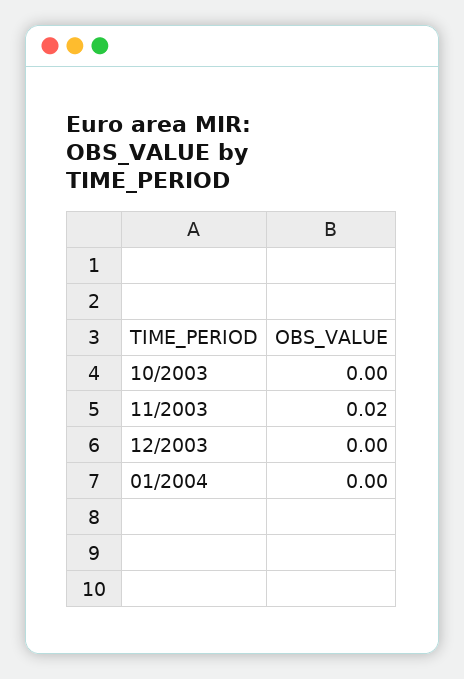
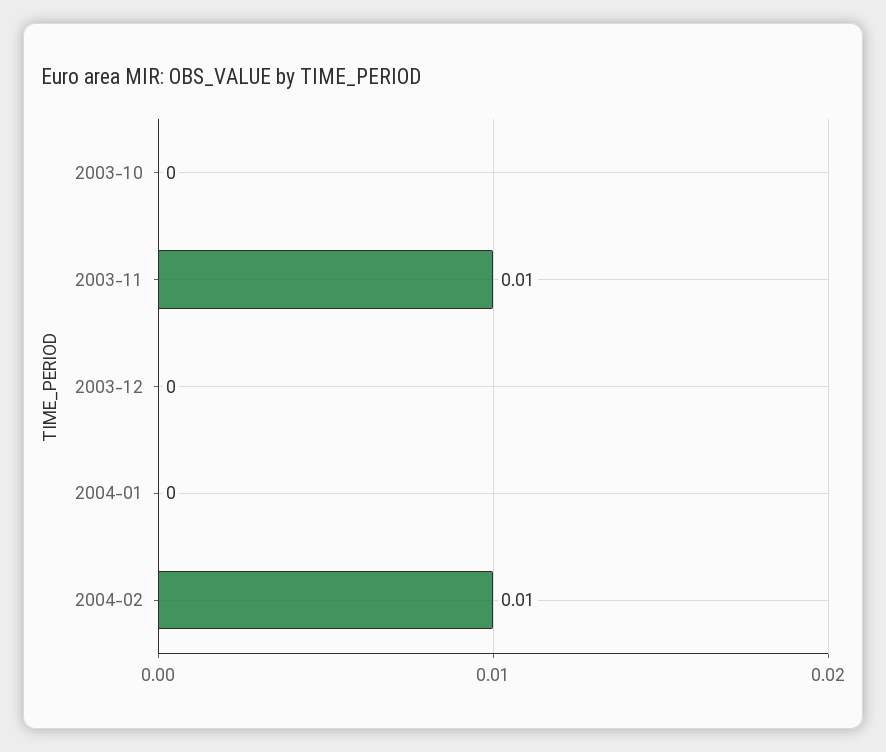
11/2003: 0.02 -> 0.01
2004-02: none -> 0.01

